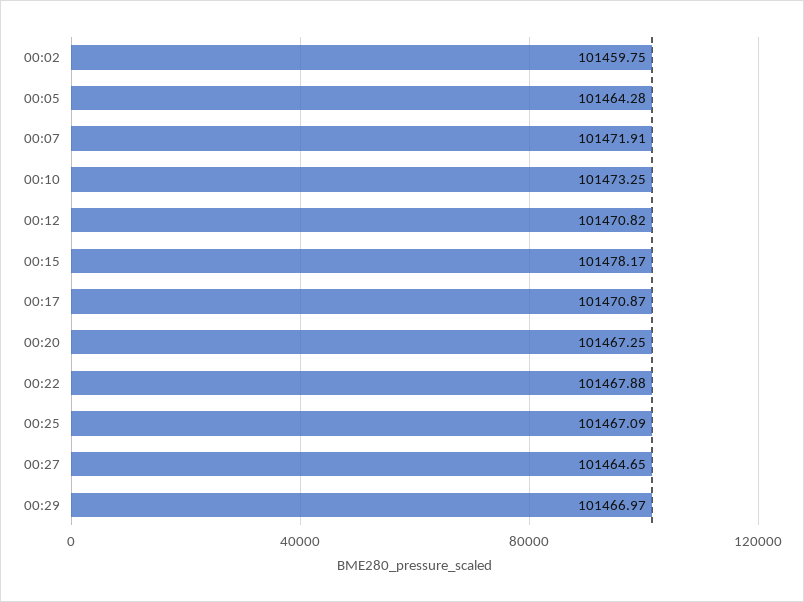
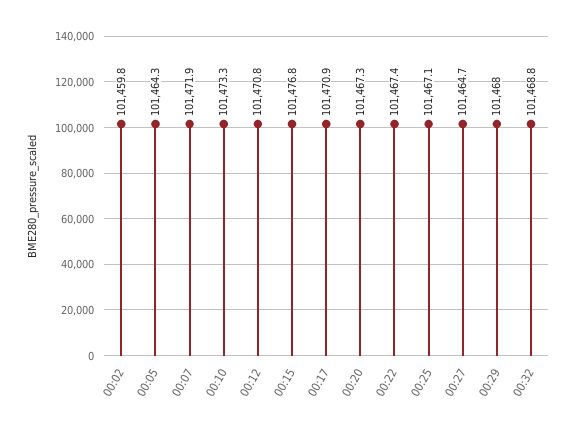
00:15: 101478.17 -> 101476.8
00:22: 101467.88 -> 101467.4
00:29: 101466.97 -> 101468
00:32: none -> 101468.8

